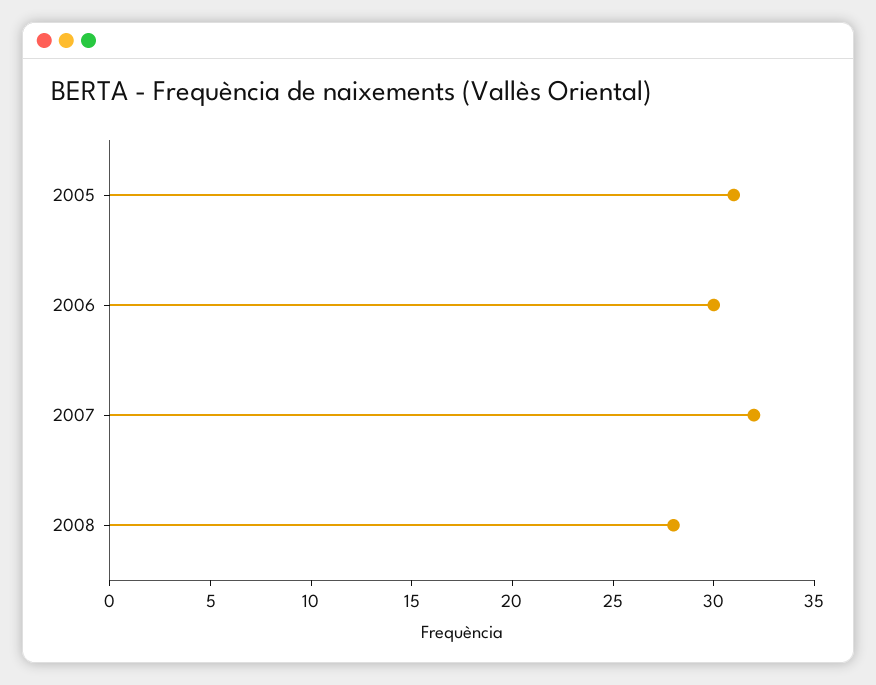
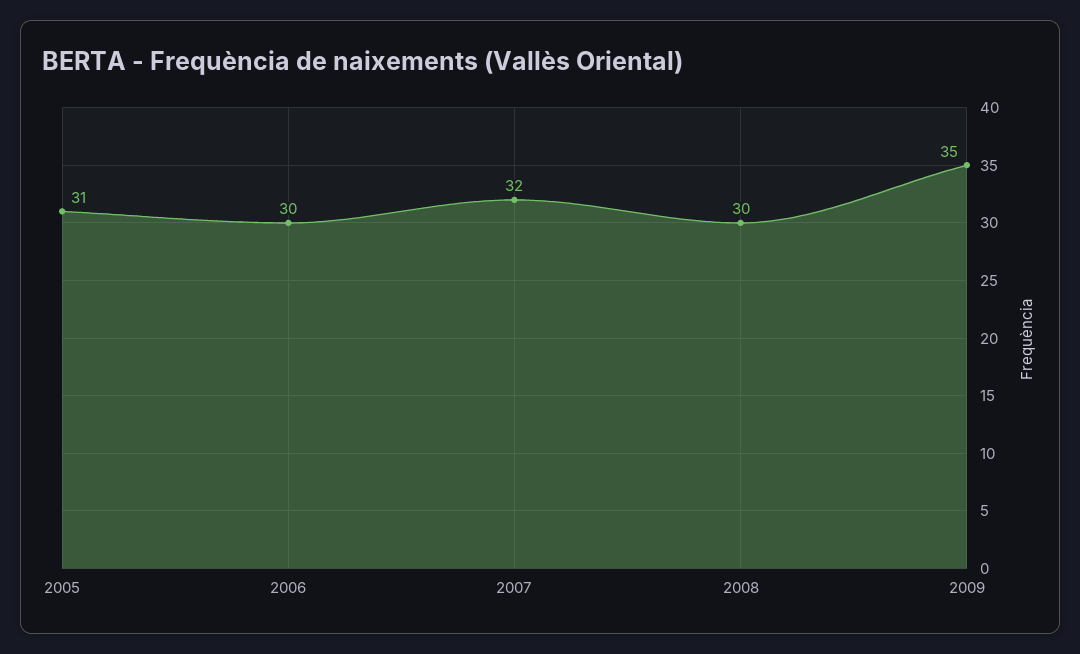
2008: 28 -> 30
2009: none -> 35

